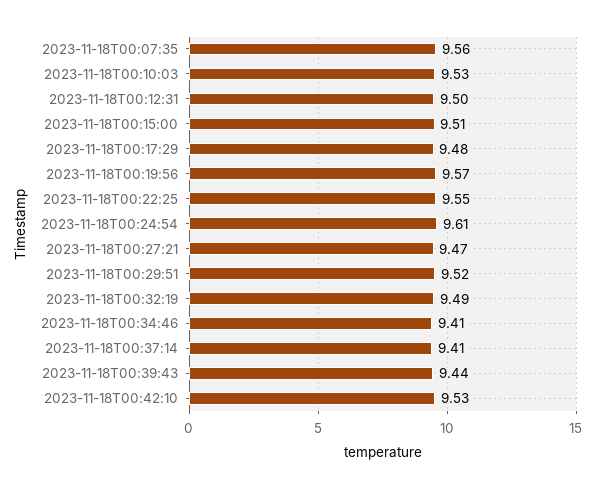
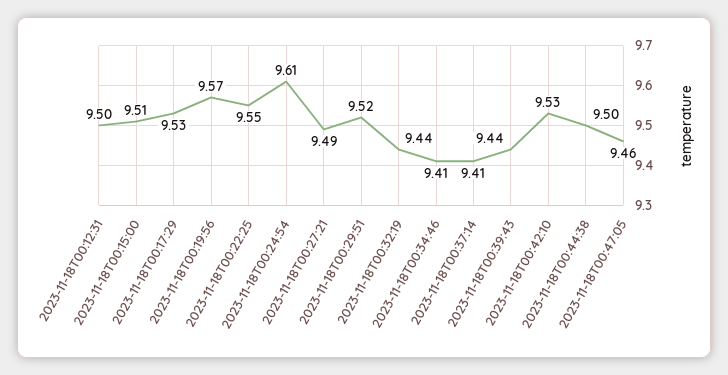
2023-11-18T00:07:35: 9.56 -> none
2023-11-18T00:10:03: 9.53 -> none
2023-11-18T00:17:29: 9.48 -> 9.53
2023-11-18T00:27:21: 9.47 -> 9.49
2023-11-18T00:32:19: 9.49 -> 9.44
2023-11-18T00:44:38: none -> 9.5
2023-11-18T00:47:05: none -> 9.46

